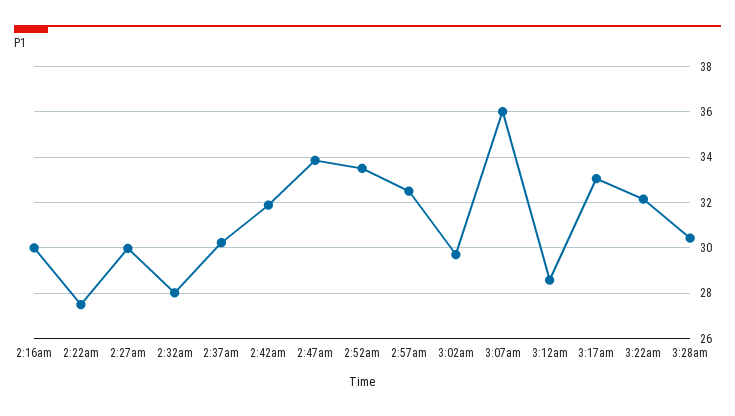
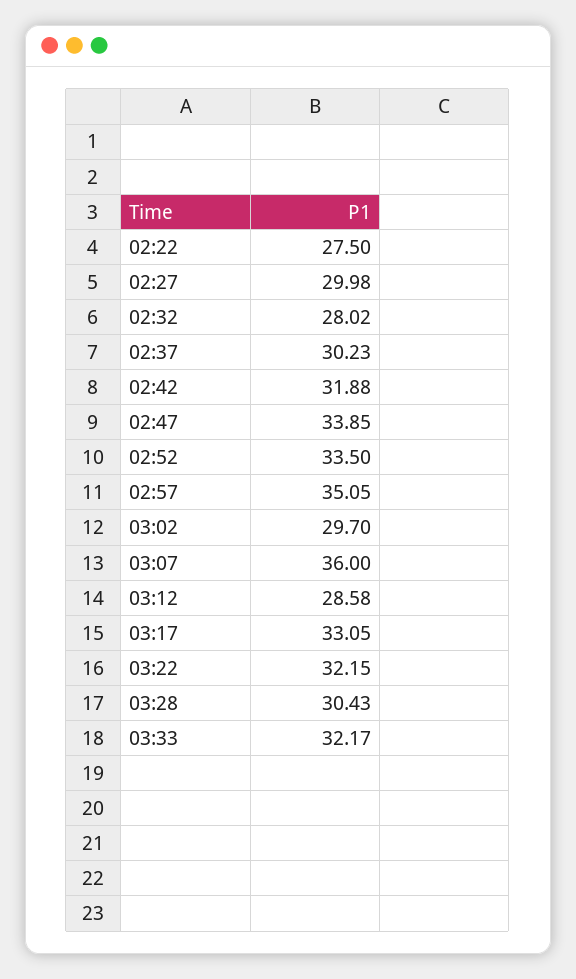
2:16am: 30 -> none
2:57am: 32.5 -> 35.05
03:33: none -> 32.17

